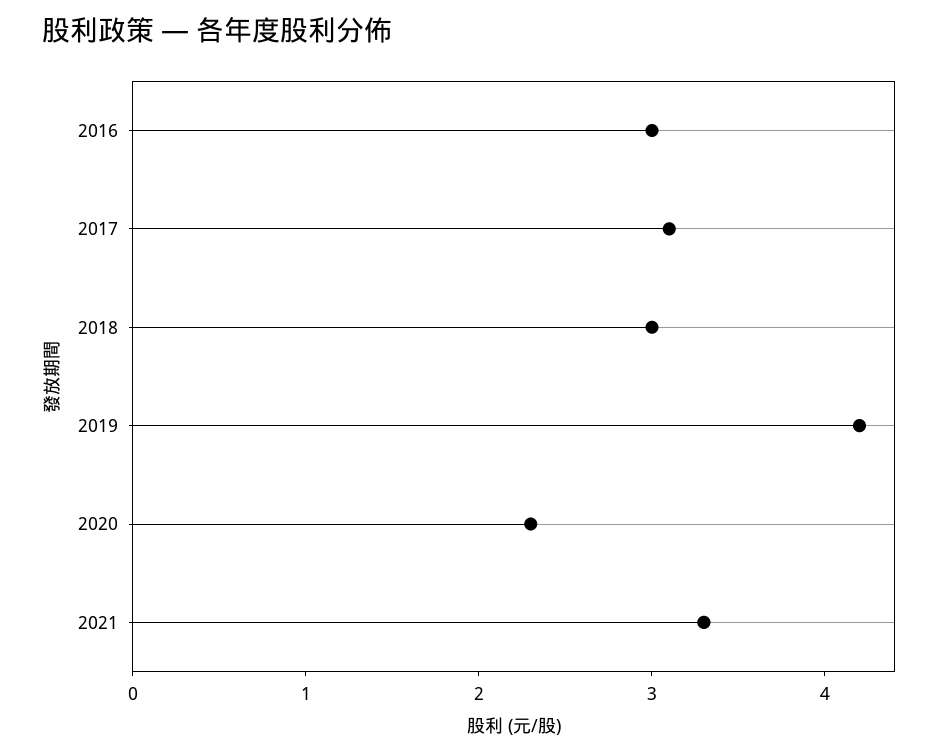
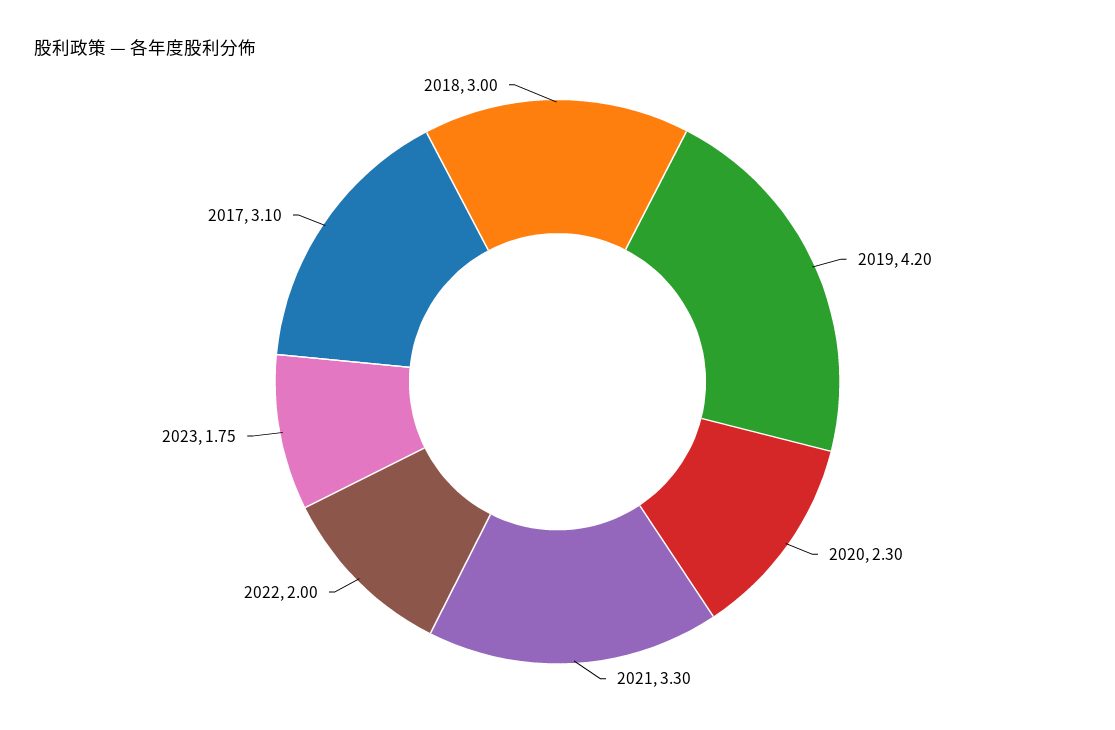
2016: 3 -> none
2022: none -> 2
2023: none -> 1.75

